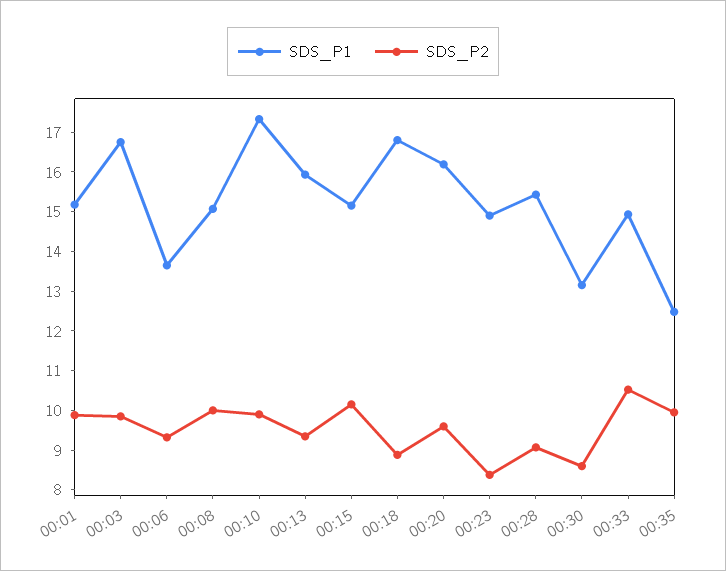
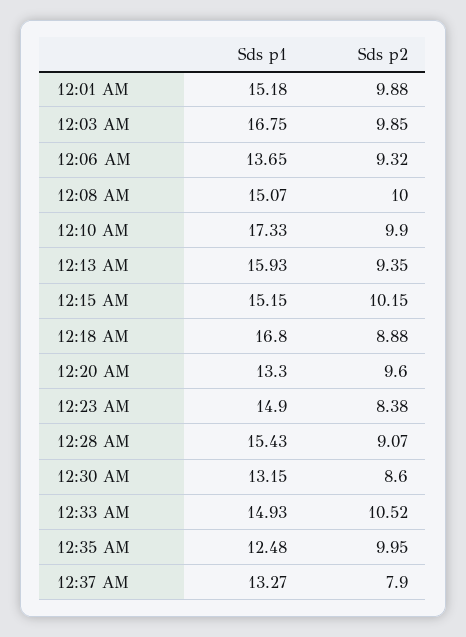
SDS_P1, 00:20: 16.25 -> 13.3
SDS_P1, 12:37 AM: none -> 13.27
SDS_P2, 12:37 AM: none -> 7.9

